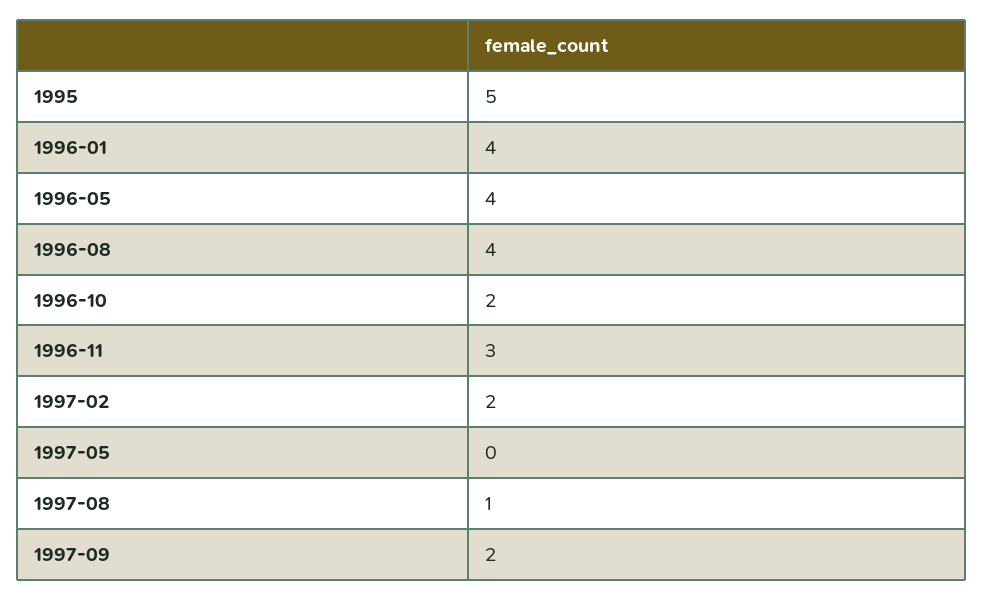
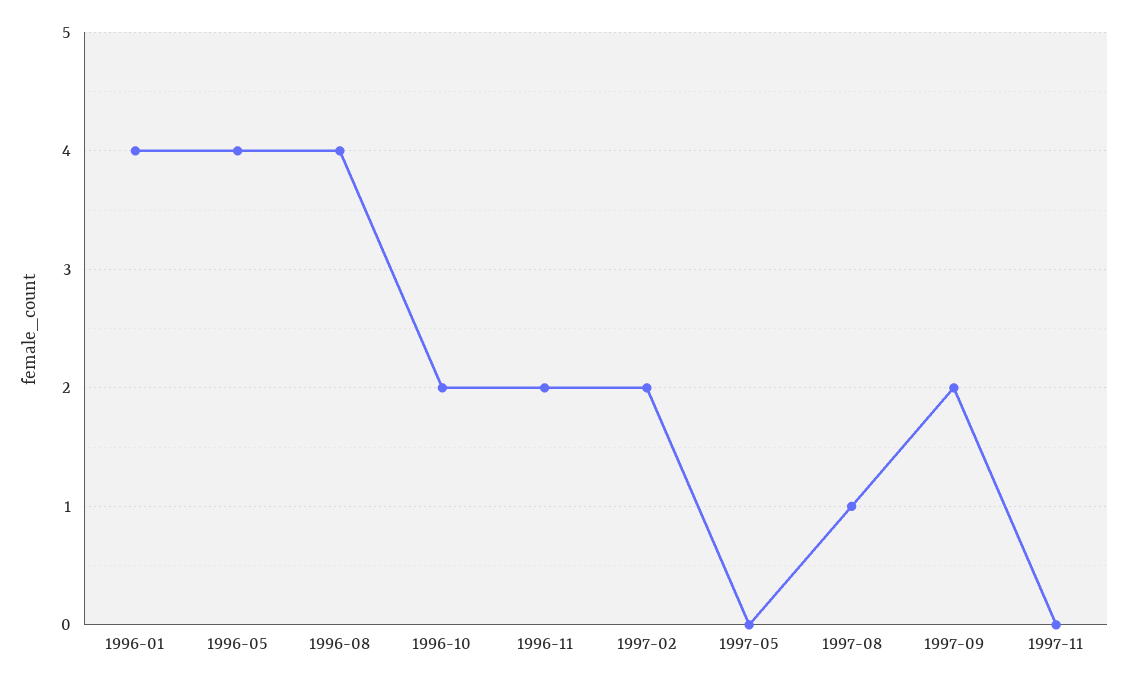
1995: 5 -> none
1996-11: 3 -> 2
1997-11: none -> 0

